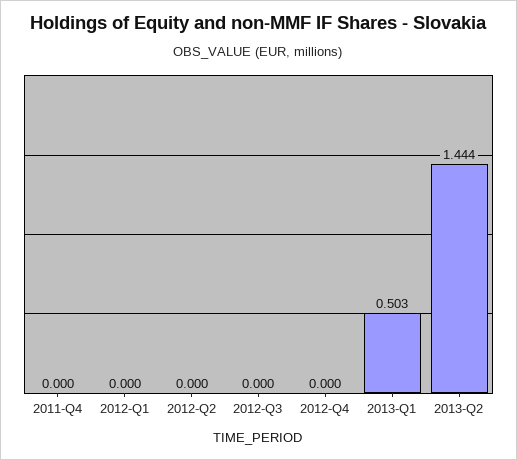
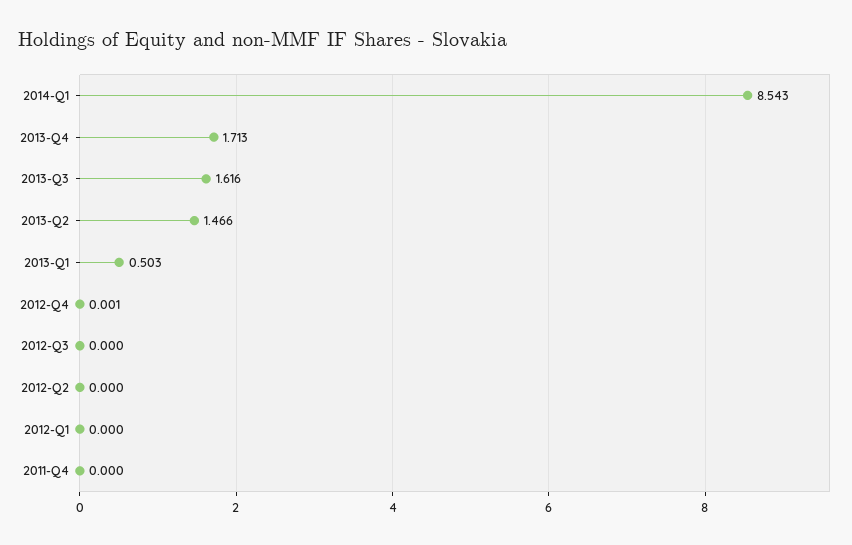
2012-Q4: 0 -> 0.001
2013-Q2: 1.444 -> 1.466
2014-Q1: none -> 8.543
2013-Q4: none -> 1.713
2013-Q3: none -> 1.616

